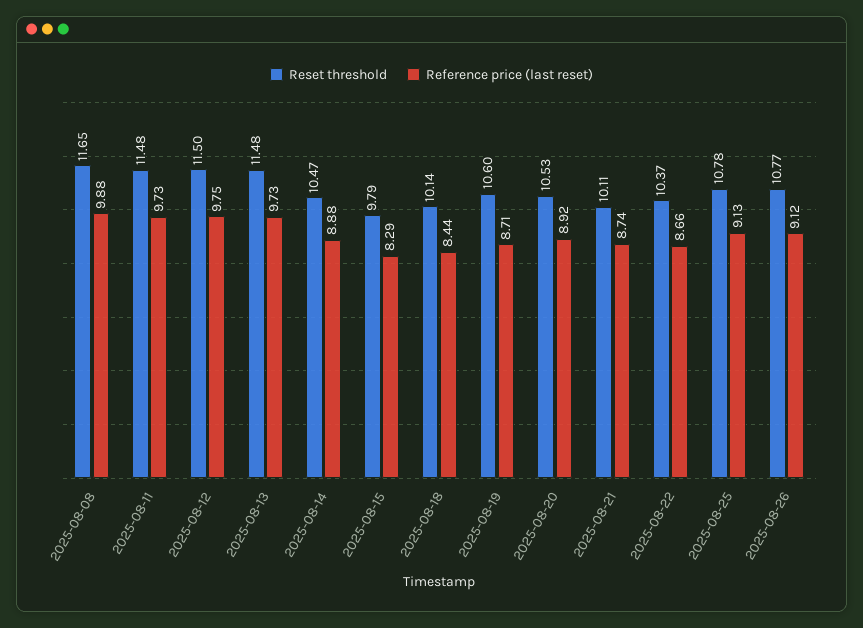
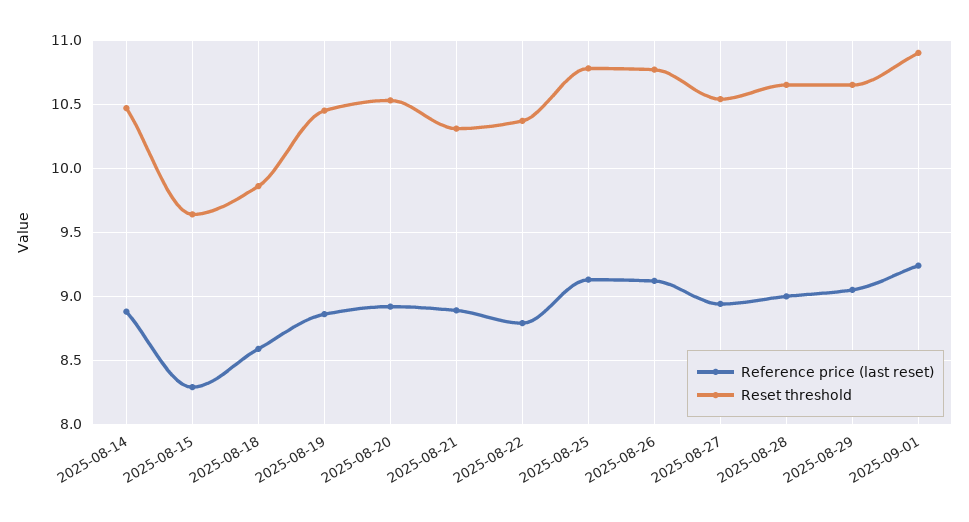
Reset threshold, 2025-08-08: 11.65 -> none
Reference price (last reset), 2025-08-08: 9.88 -> none
Reset threshold, 2025-08-11: 11.48 -> none
Reference price (last reset), 2025-08-11: 9.73 -> none
Reset threshold, 2025-08-12: 11.5 -> none
Reference price (last reset), 2025-08-12: 9.75 -> none
Reset threshold, 2025-08-13: 11.48 -> none
Reference price (last reset), 2025-08-13: 9.73 -> none
Reset threshold, 2025-08-15: 9.79 -> 9.65
Reset threshold, 2025-08-18: 10.14 -> 9.85
Reference price (last reset), 2025-08-18: 8.44 -> 8.6
Reset threshold, 2025-08-19: 10.6 -> 10.45
Reference price (last reset), 2025-08-19: 8.71 -> 8.85
Reset threshold, 2025-08-21: 10.11 -> 10.3
Reference price (last reset), 2025-08-21: 8.74 -> 8.9
Reference price (last reset), 2025-08-22: 8.66 -> 8.8
Reference price (last reset), 2025-08-27: none -> 8.95
Reset threshold, 2025-08-27: none -> 10.55
Reference price (last reset), 2025-08-28: none -> 9
Reset threshold, 2025-08-28: none -> 10.65
Reference price (last reset), 2025-08-29: none -> 9.05
Reset threshold, 2025-08-29: none -> 10.65
Reference price (last reset), 2025-09-01: none -> 9.25
Reset threshold, 2025-09-01: none -> 10.9

